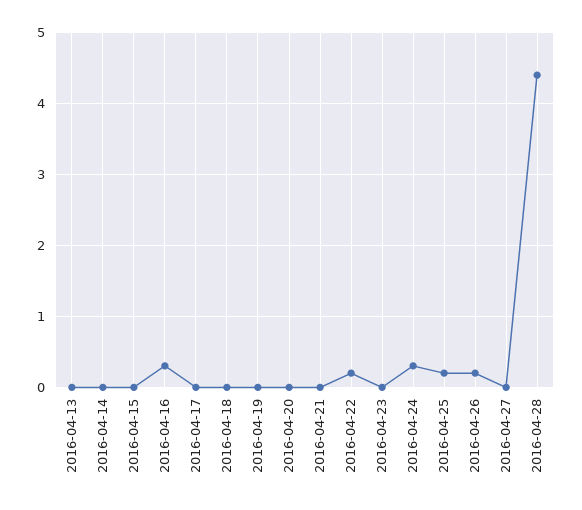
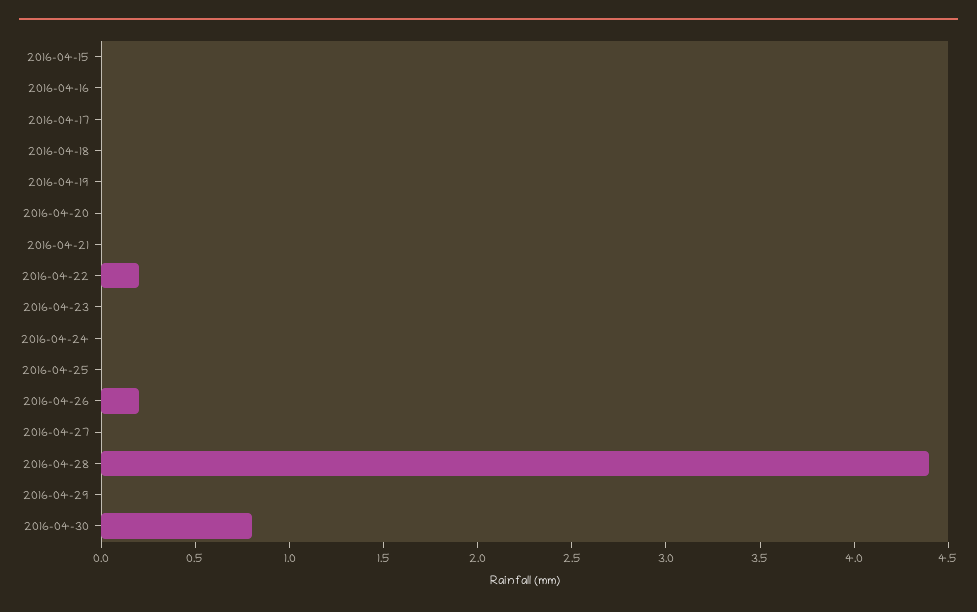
2016-04-13: 0 -> none
2016-04-14: 0 -> none
2016-04-16: 0.3 -> 0
2016-04-24: 0.3 -> 0
2016-04-25: 0.2 -> 0
2016-04-29: none -> 0
2016-04-30: none -> 0.8

